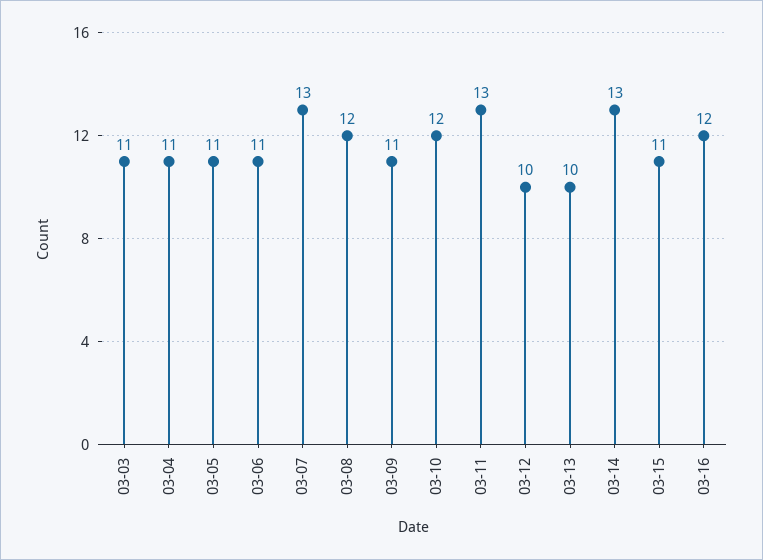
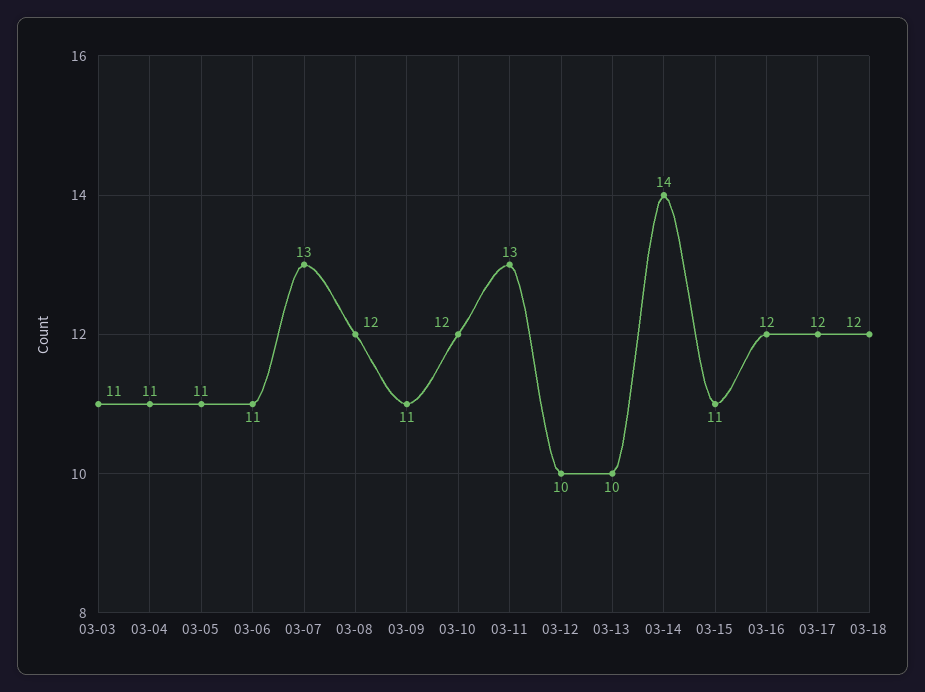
03-14: 13 -> 14
03-17: none -> 12
03-18: none -> 12

